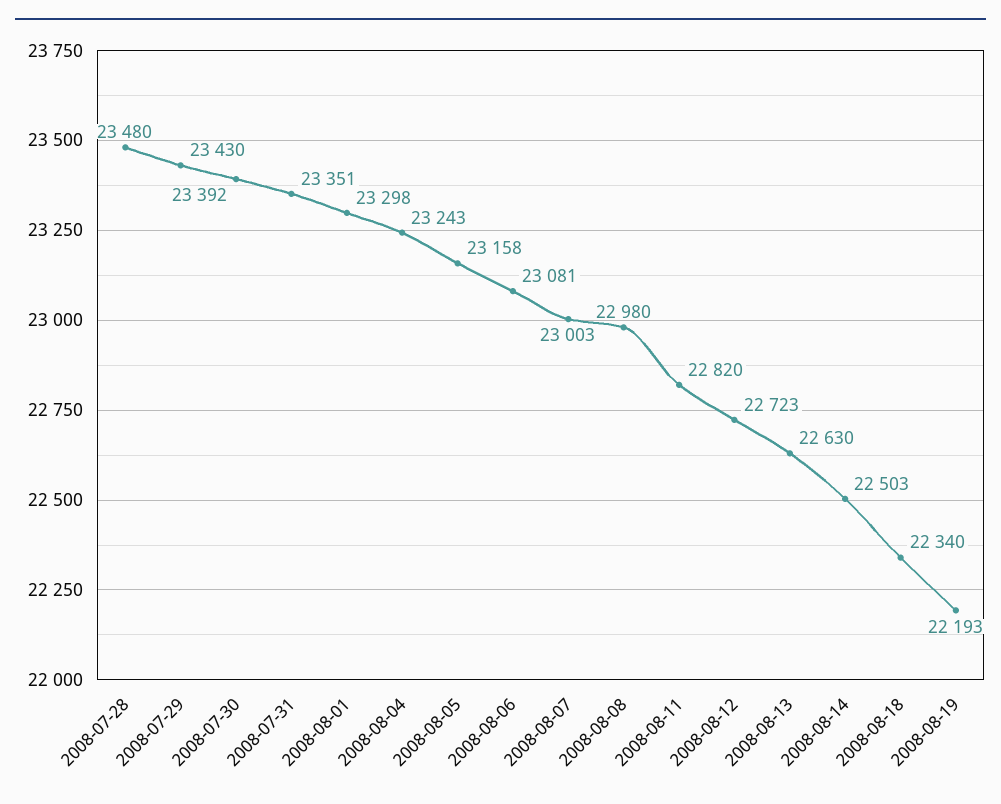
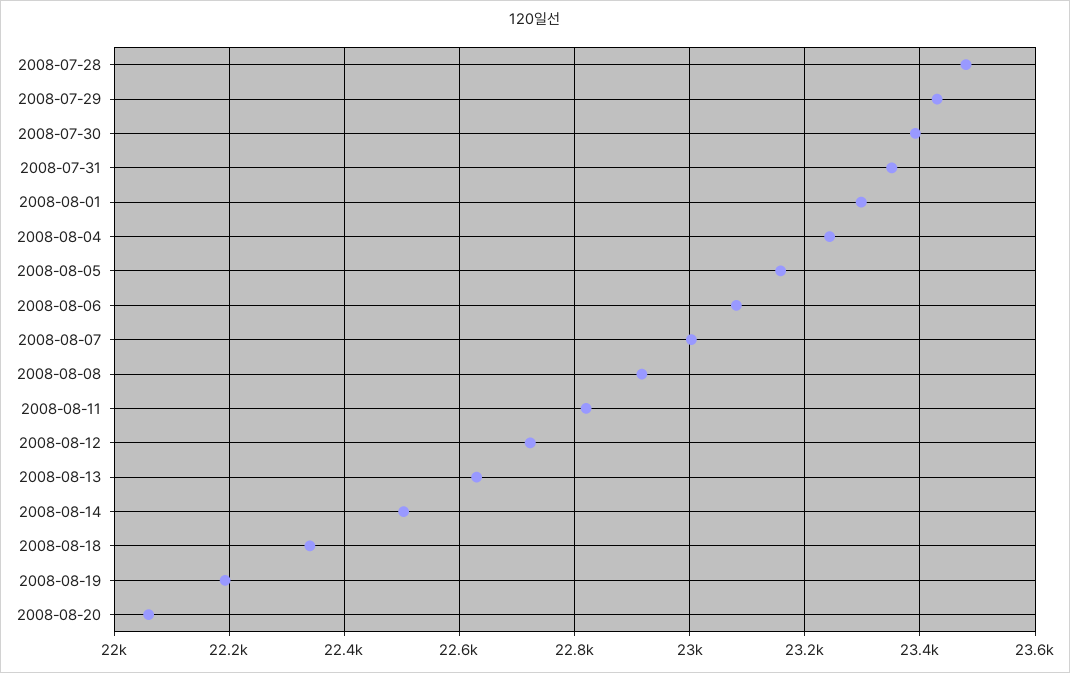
2008-08-08: 22980 -> 22920
2008-08-20: none -> 22060

